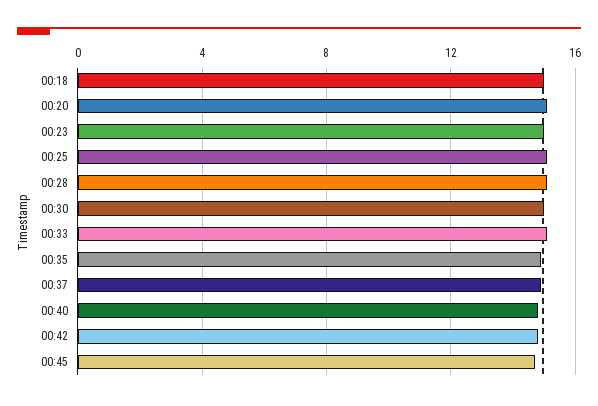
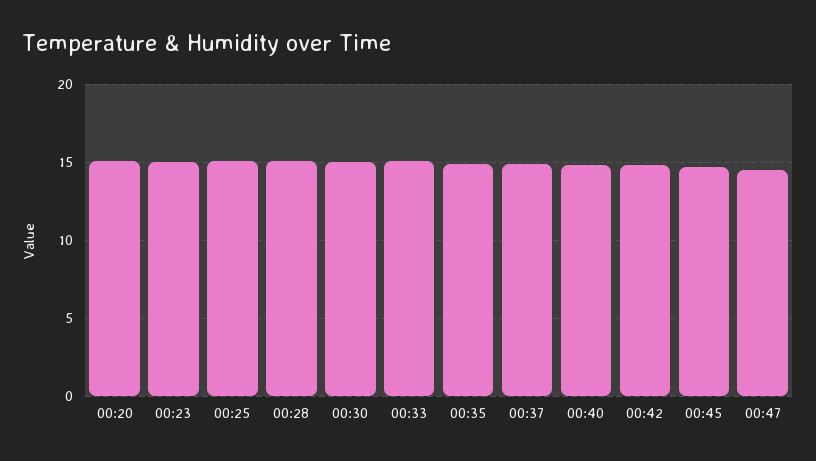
00:18: 15 -> none
00:47: none -> 14.5

